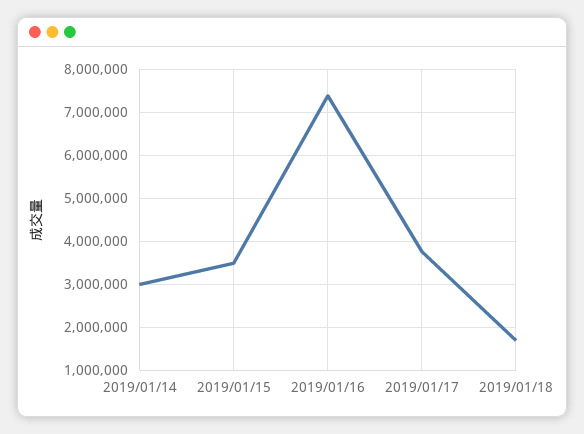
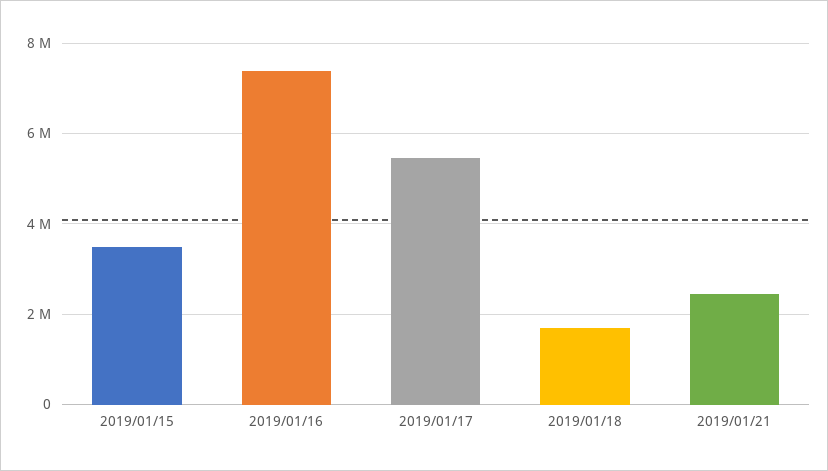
2019/01/14: 3000000 -> none
2019/01/17: 3800000 -> 5400000
2019/01/21: none -> 2400000

